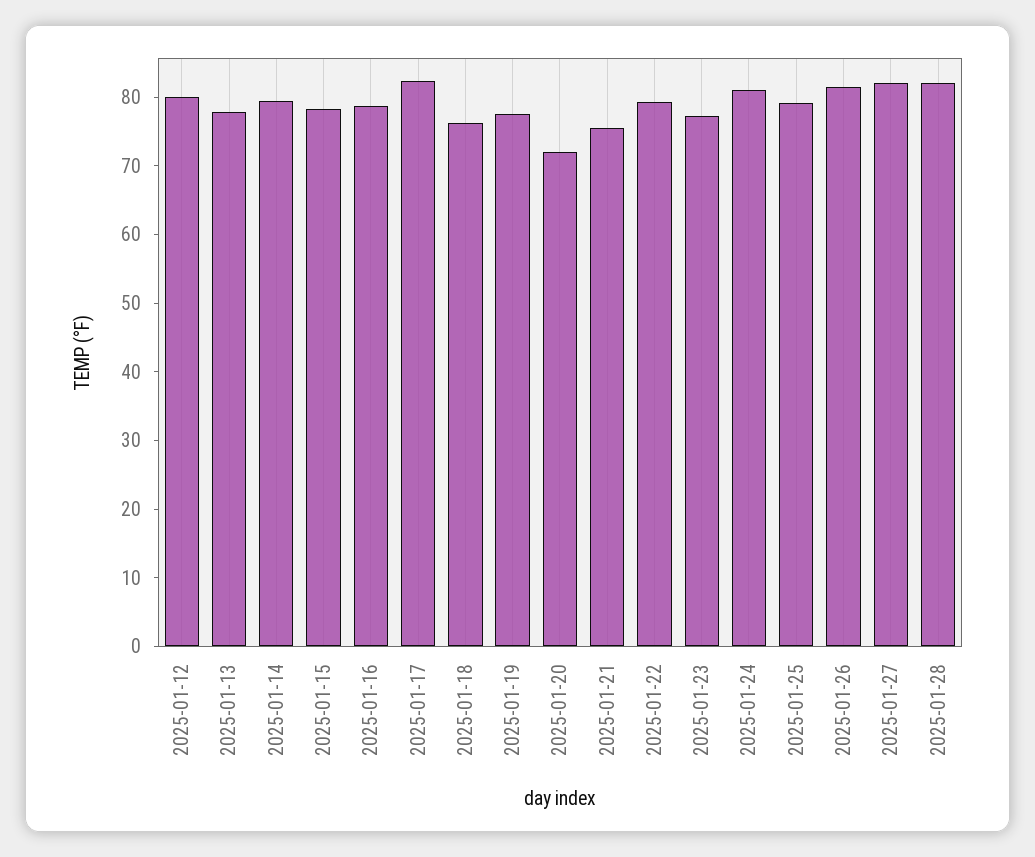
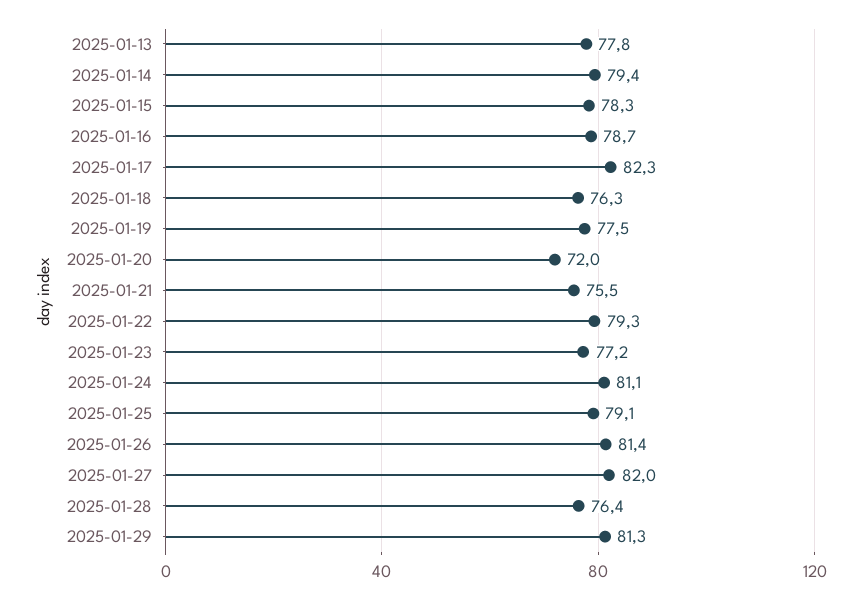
2025-01-12: 80 -> none
2025-01-28: 82 -> 76.4
2025-01-29: none -> 81.3

